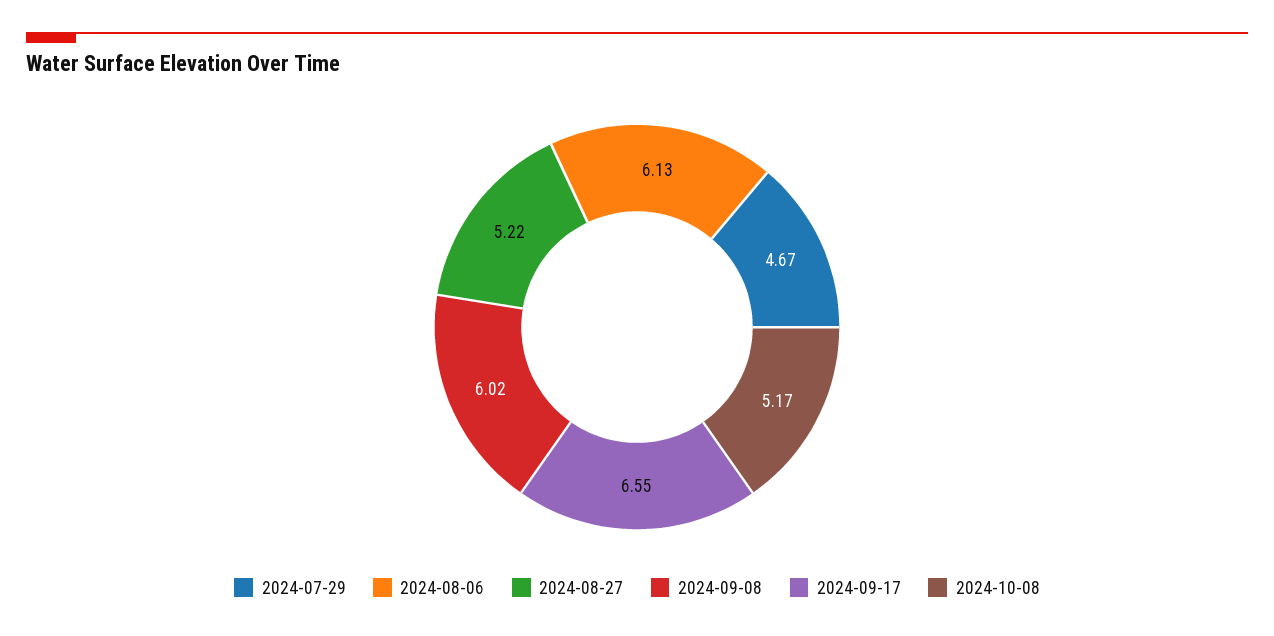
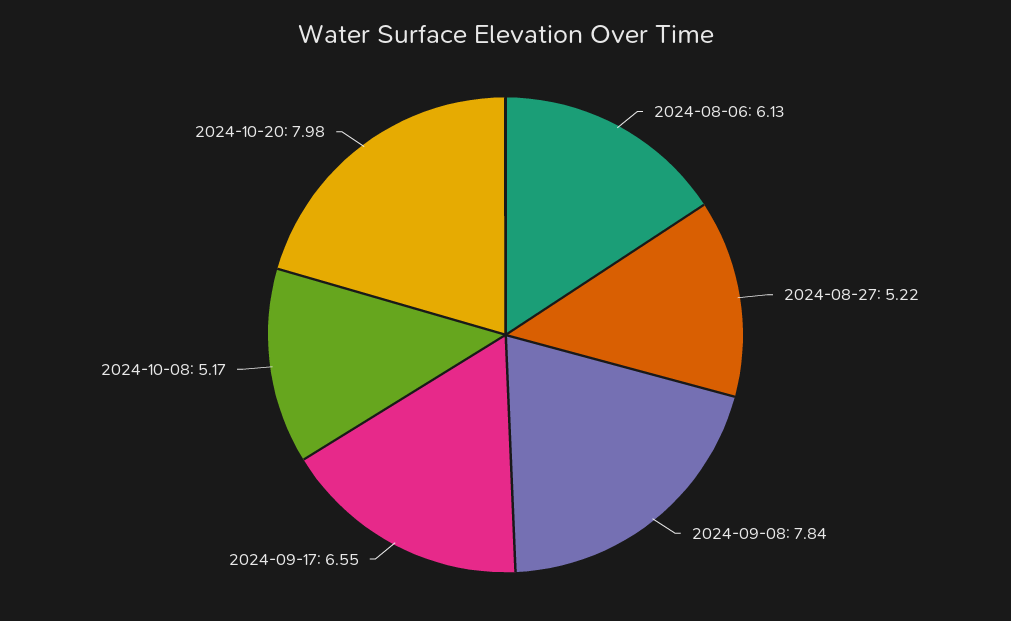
2024-07-29: 4.67 -> none
2024-09-08: 6.02 -> 7.84
2024-10-20: none -> 7.98

